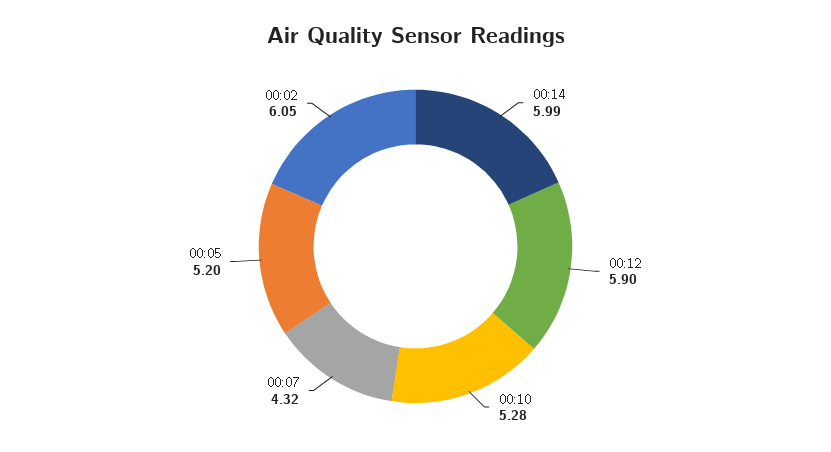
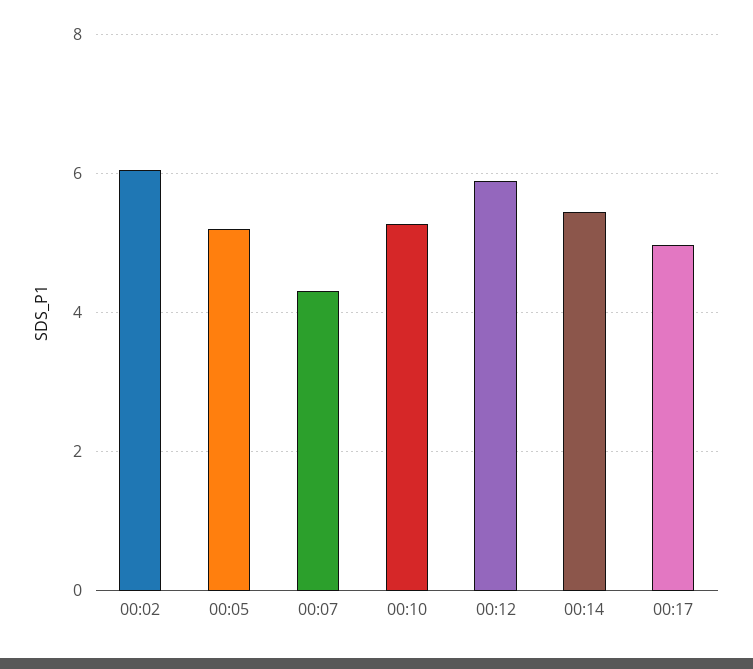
00:14: 5.99 -> 5.4
00:17: none -> 5

